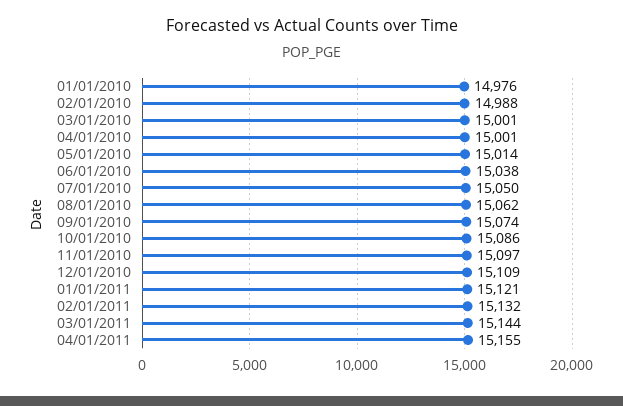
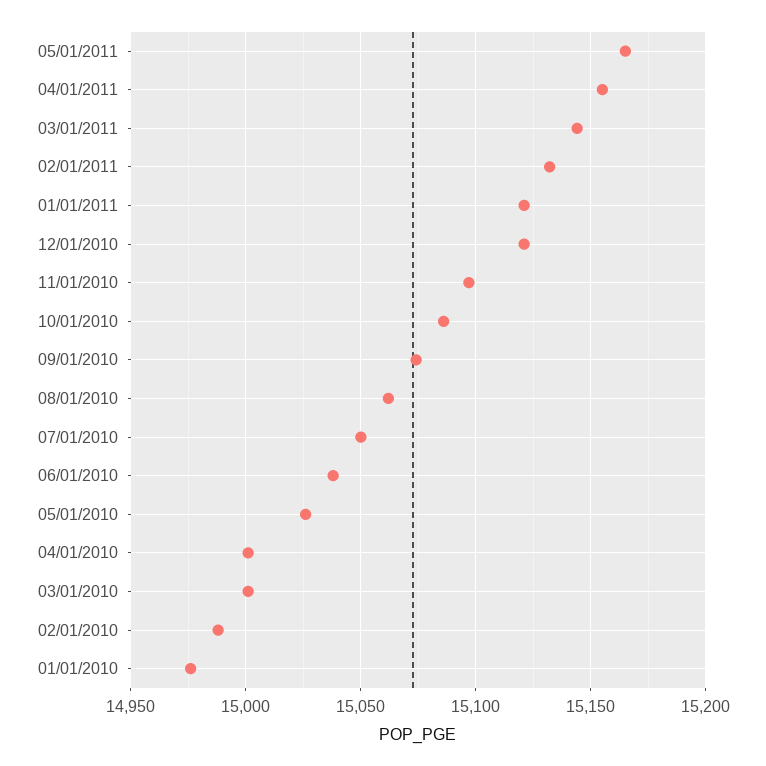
05/01/2010: 15014 -> 15025
12/01/2010: 15109 -> 15120
05/01/2011: none -> 15165

